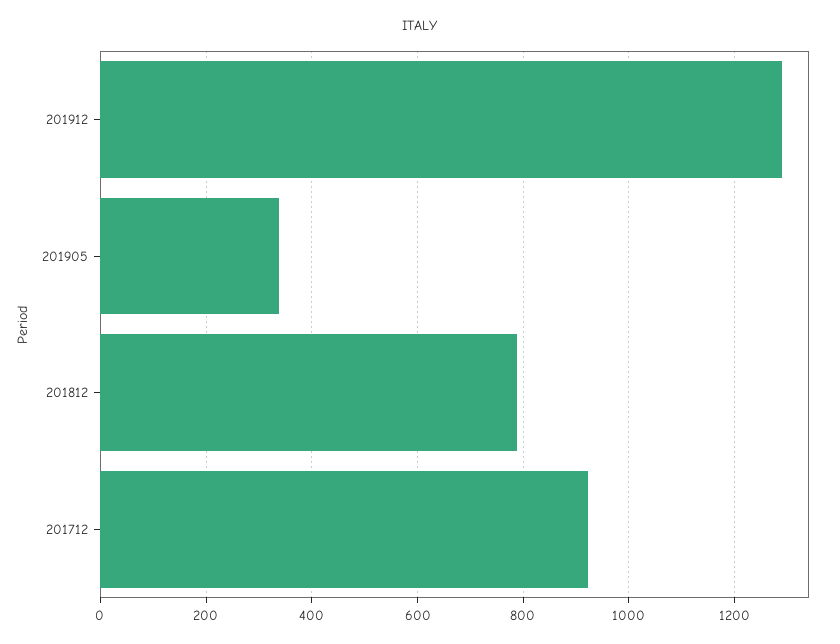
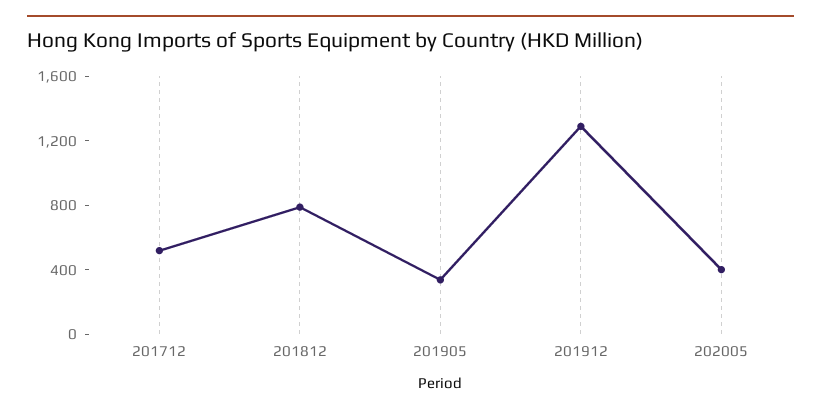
201712: 920 -> 500
202005: none -> 400

